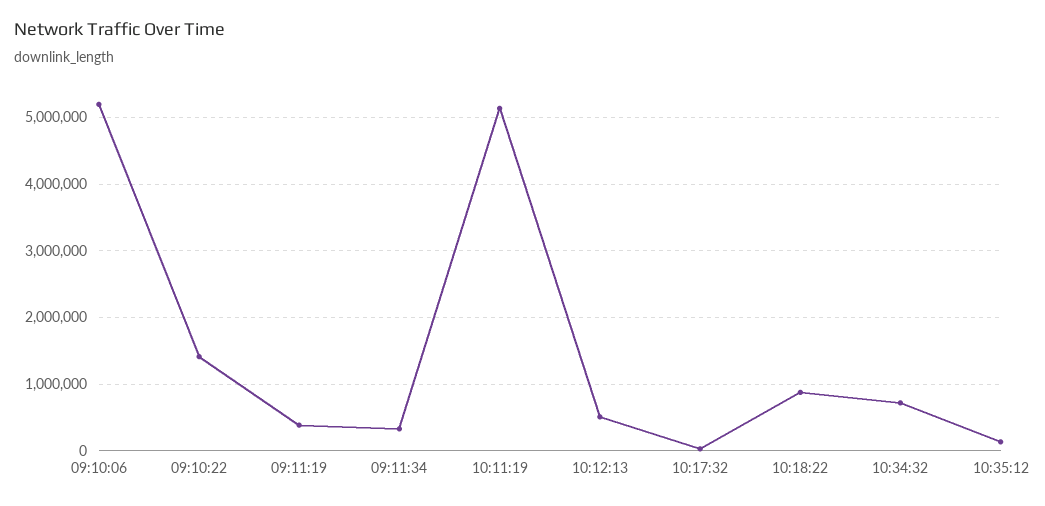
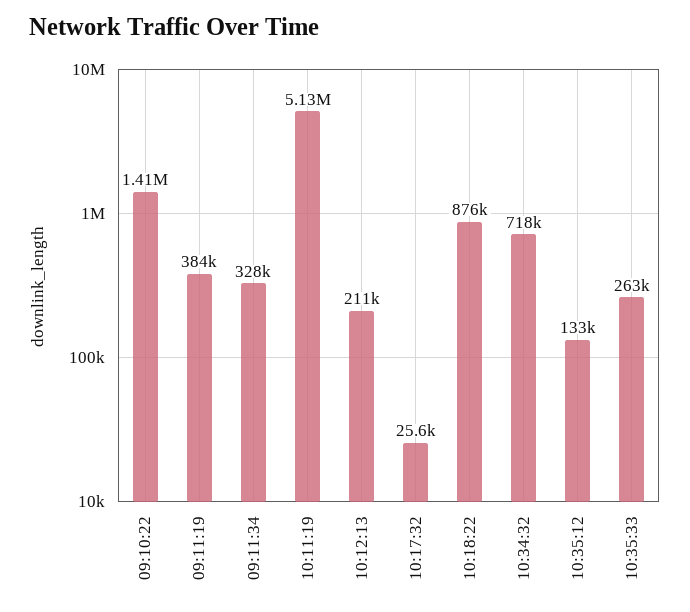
09:10:06: 5200000 -> none
10:12:13: 500000 -> 211000
10:35:33: none -> 263000

